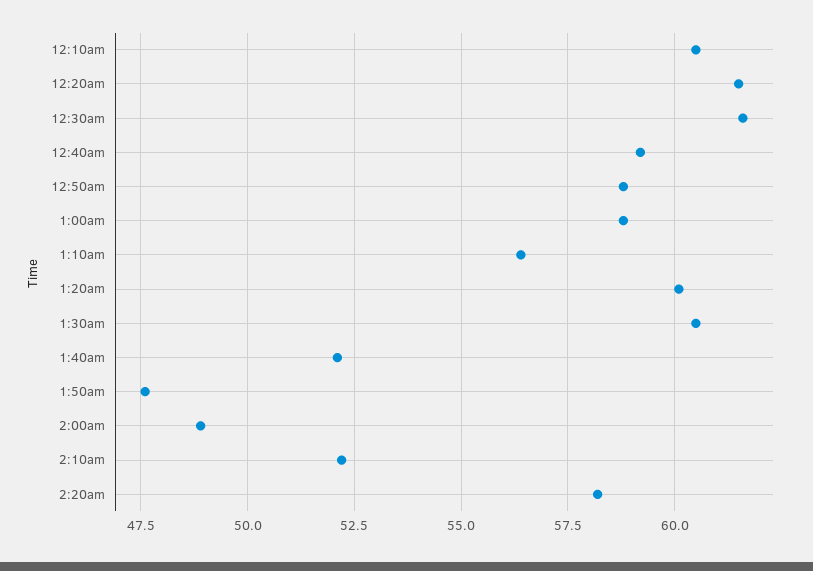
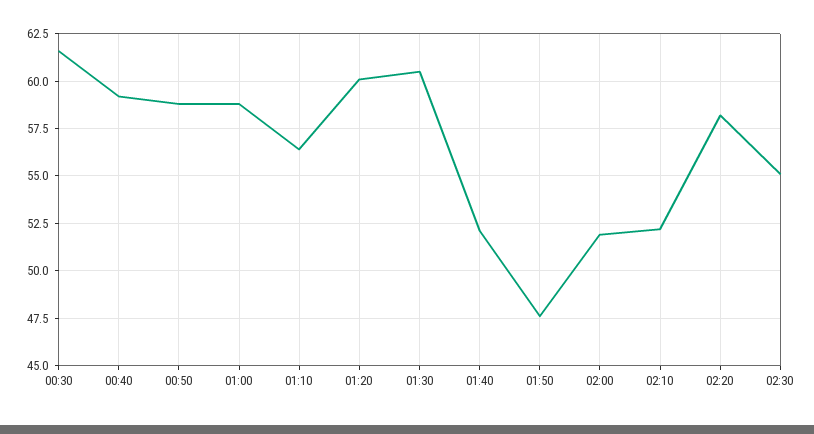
12:10am: 60.5 -> none
12:20am: 61.5 -> none
2:00am: 49 -> 52
02:30: none -> 55

